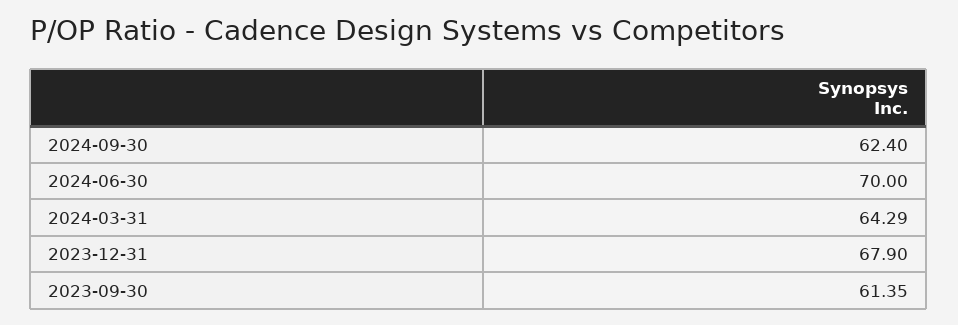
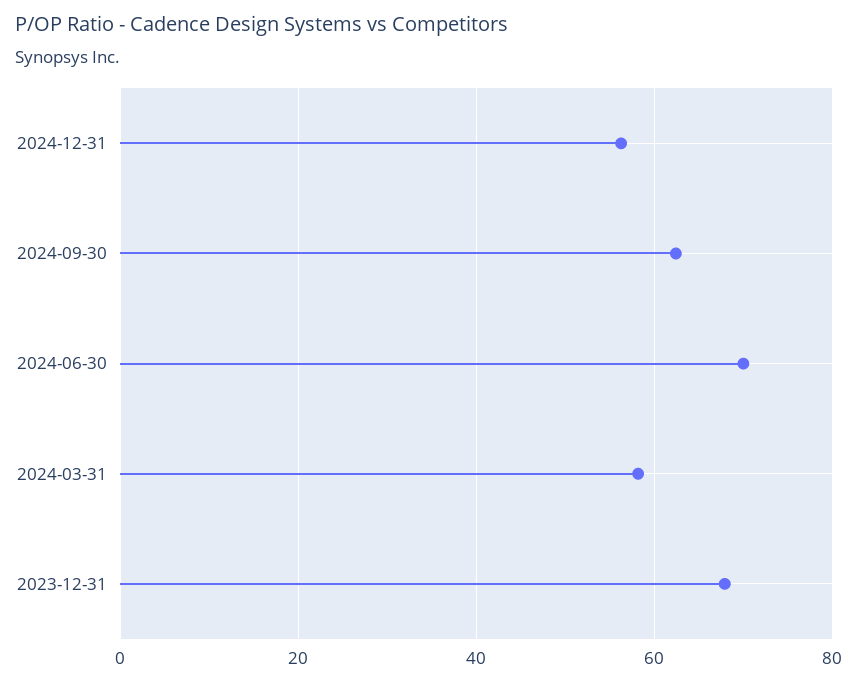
2024-03-31: 64.29 -> 58
2023-09-30: 61.35 -> none
2024-12-31: none -> 56

